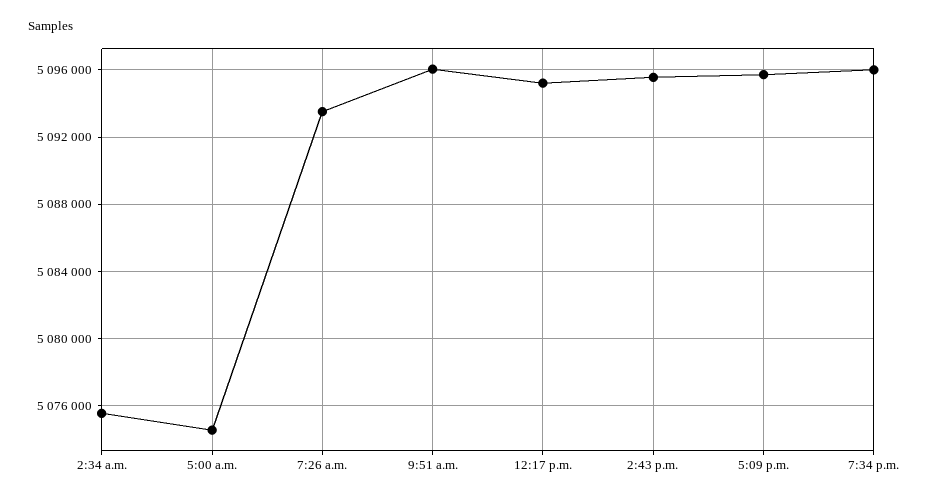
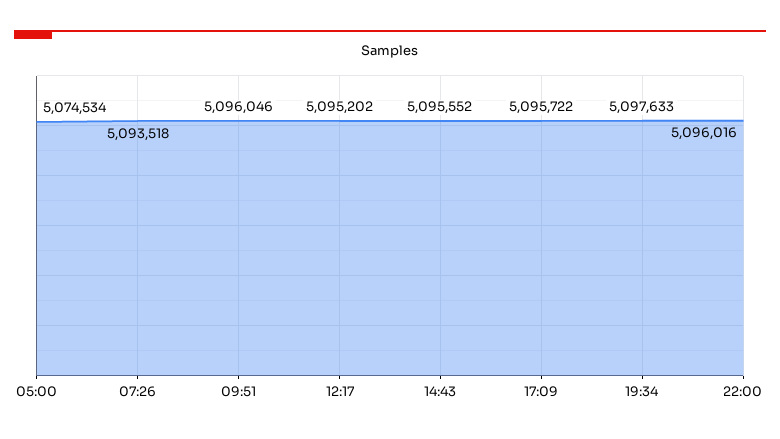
2:34 a.m.: 5075500 -> none
7:34 p.m.: 5096000 -> 5097633
22:00: none -> 5096016

